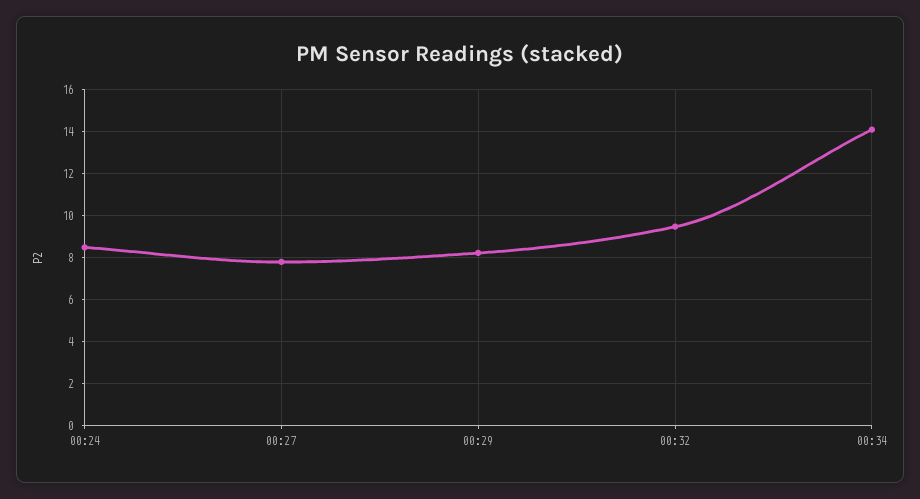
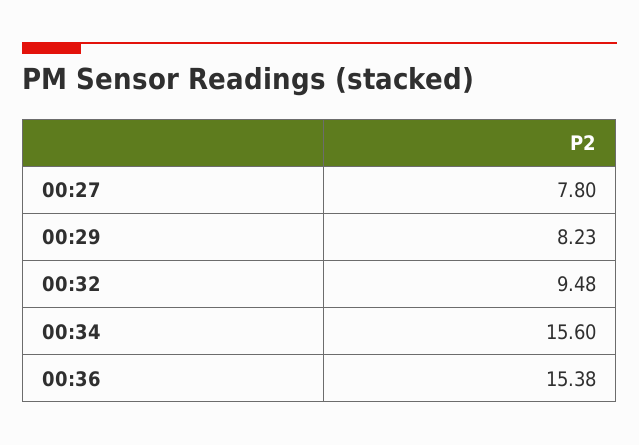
00:24: 8.5 -> none
00:34: 14 -> 15.6
00:36: none -> 15.38

